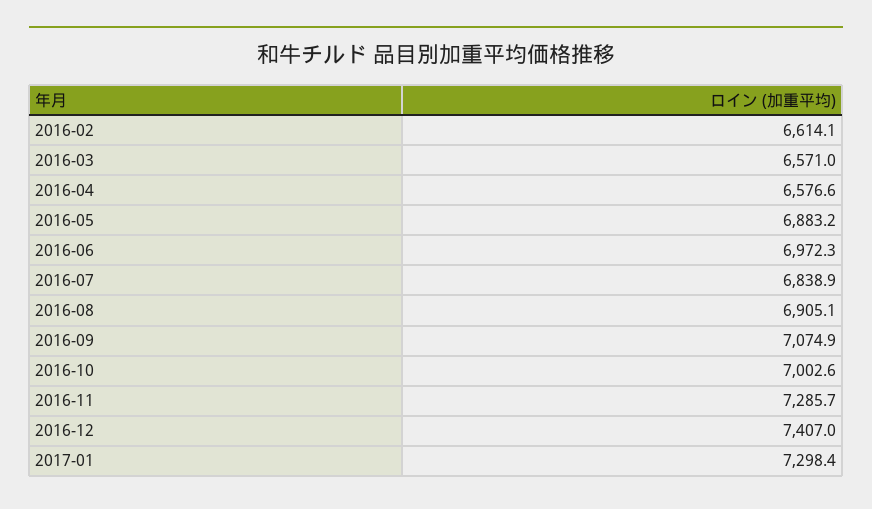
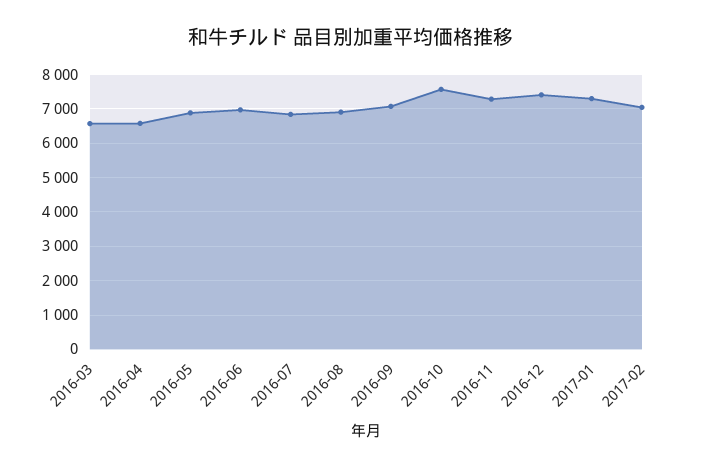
2016-02: 6614.1 -> none
2016-10: 7002.6 -> 7600
2017-02: none -> 7000

